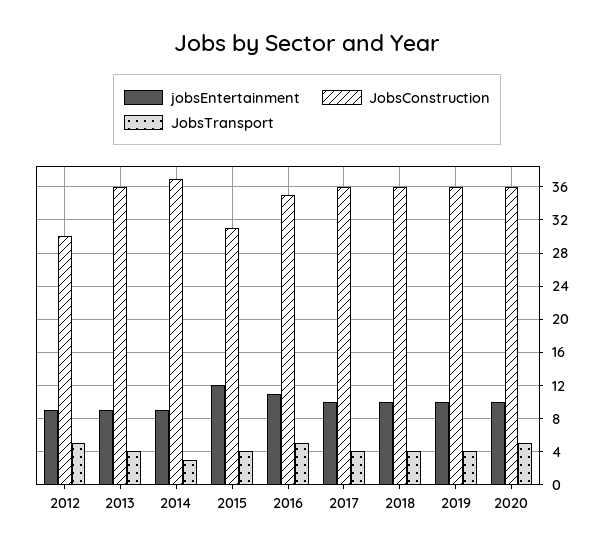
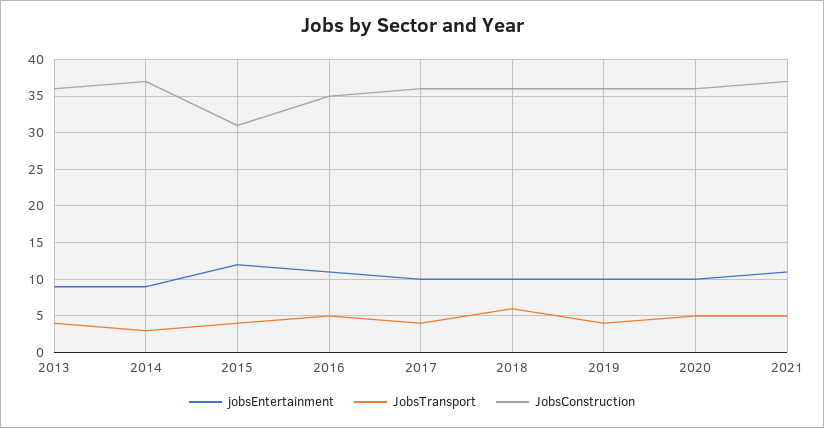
jobsEntertainment, 2012: 9 -> none
JobsConstruction, 2012: 30 -> none
JobsTransport, 2012: 5 -> none
JobsTransport, 2018: 4 -> 6
jobsEntertainment, 2021: none -> 11
JobsTransport, 2021: none -> 5
JobsConstruction, 2021: none -> 37

